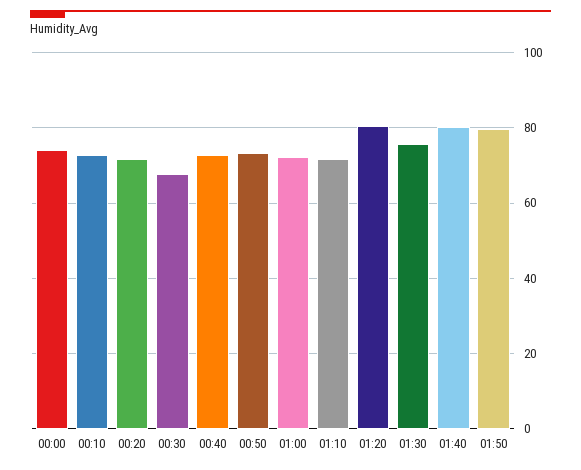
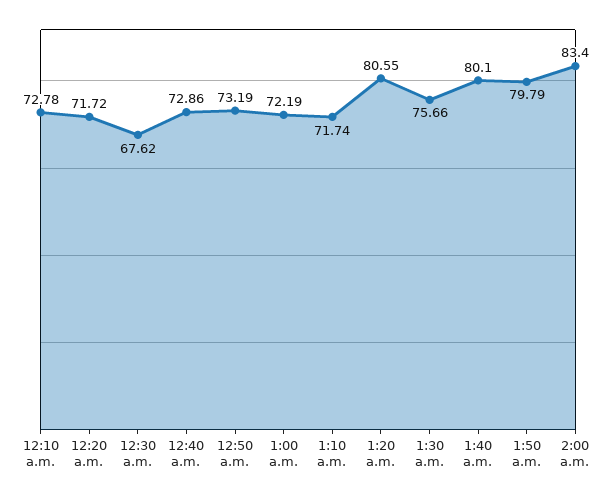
00:00: 74 -> none
2:00 a.m.: none -> 83.4

